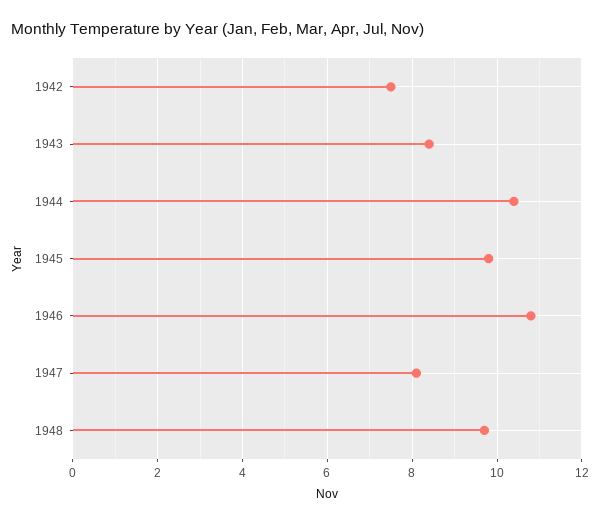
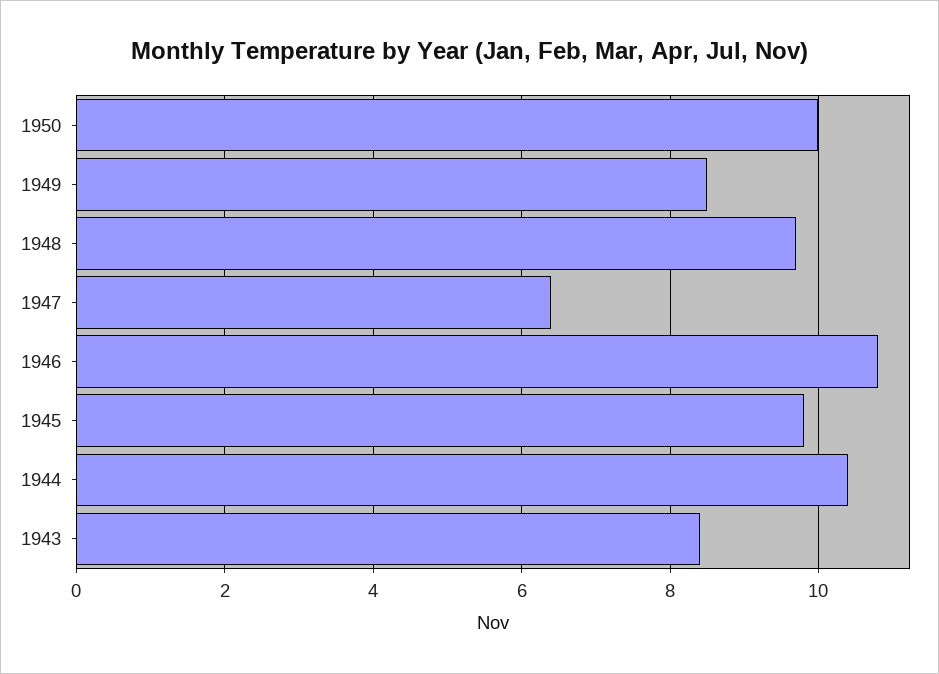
1942: 7.5 -> none
1947: 8 -> 6.5
1950: none -> 10
1949: none -> 8.5

